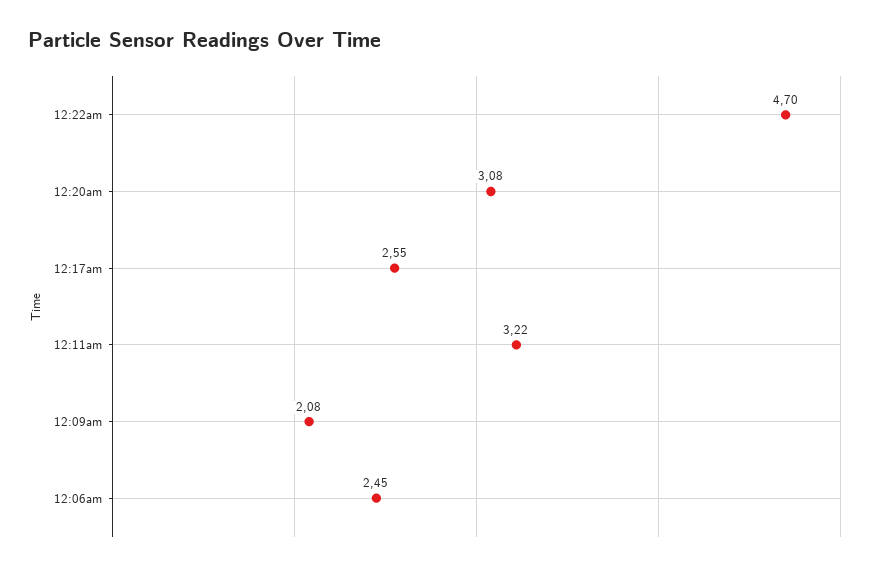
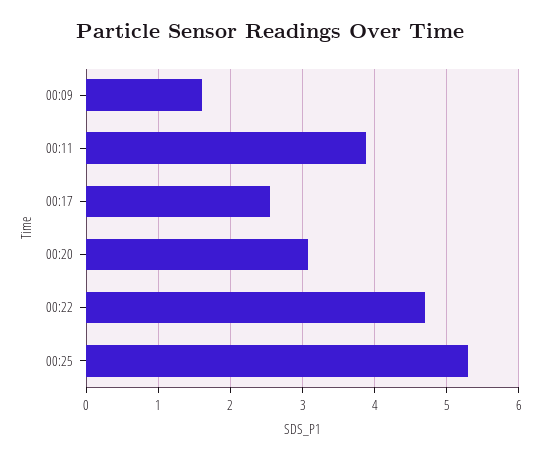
12:11am: 3.22 -> 3.9
12:09am: 2.08 -> 1.6
12:06am: 2.45 -> none
00:25: none -> 5.3

